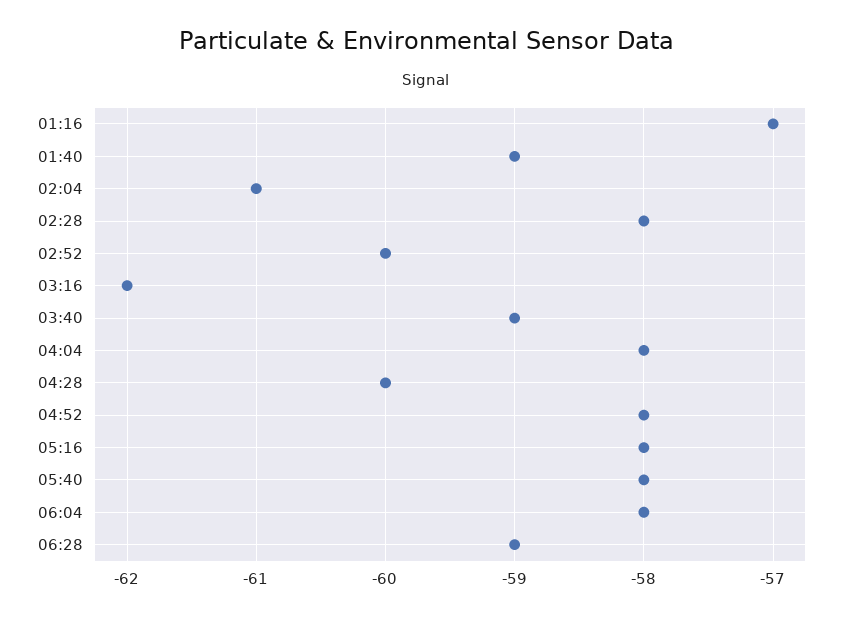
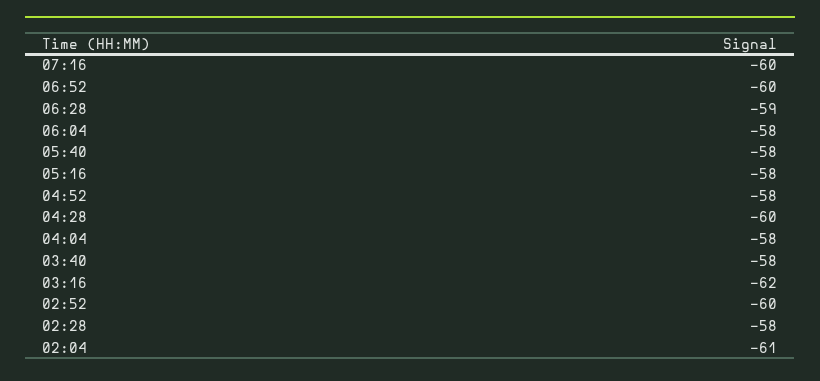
01:16: -57 -> none
01:40: -59 -> none
03:40: -59 -> -58
07:16: none -> -60
06:52: none -> -60

